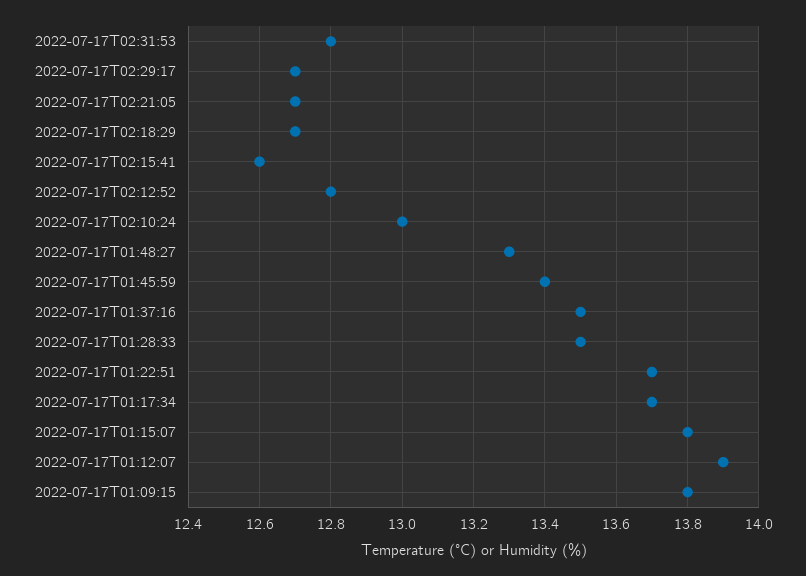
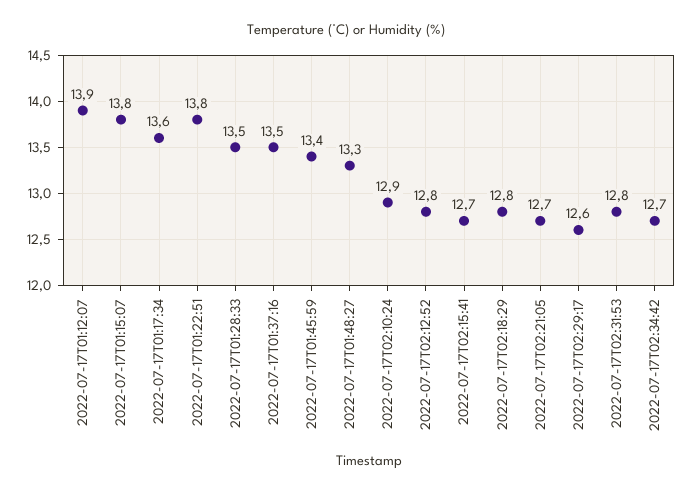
2022-07-17T02:29:17: 12.7 -> 12.6
2022-07-17T02:18:29: 12.7 -> 12.8
2022-07-17T02:15:41: 12.6 -> 12.7
2022-07-17T02:10:24: 13 -> 12.9
2022-07-17T01:22:51: 13.7 -> 13.8
2022-07-17T01:17:34: 13.7 -> 13.6
2022-07-17T01:09:15: 13.8 -> none
2022-07-17T02:34:42: none -> 12.7

